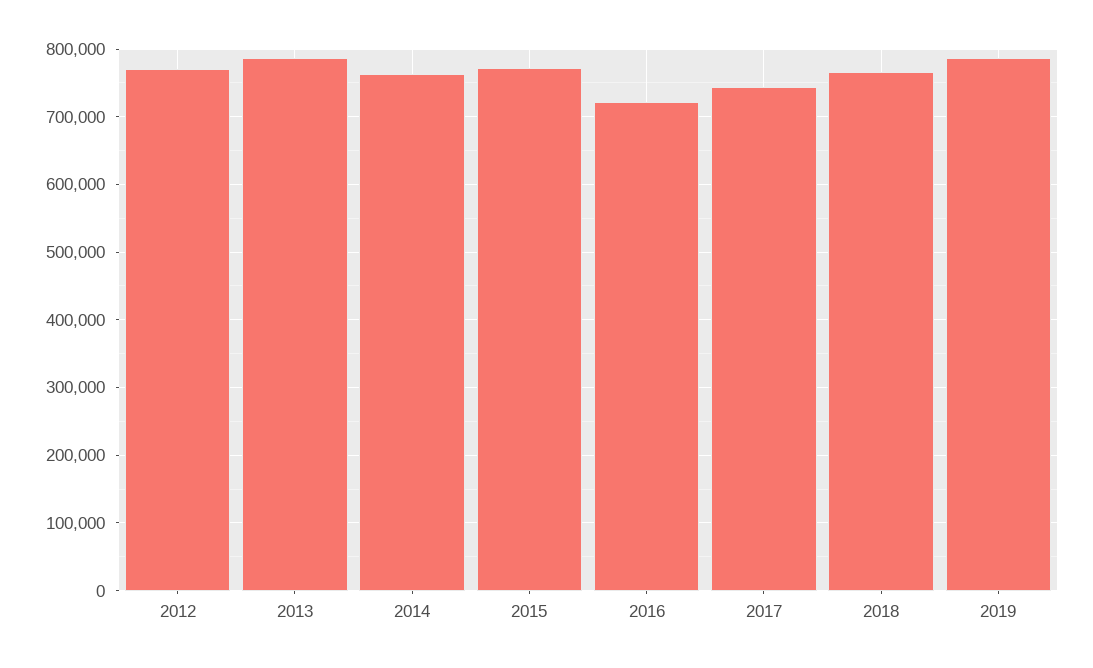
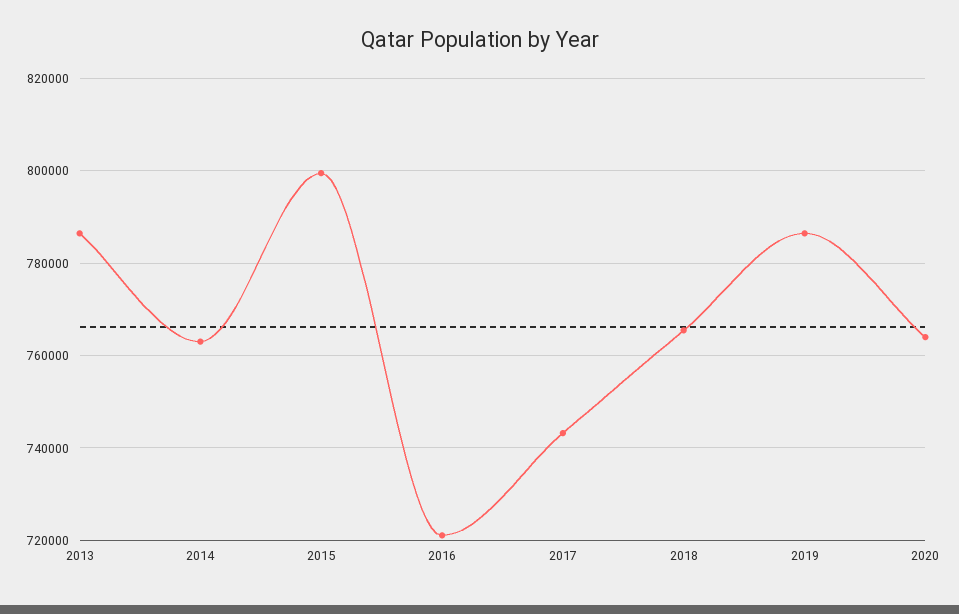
2012: 770000 -> none
2015: 770000 -> 800000
2020: none -> 764000

